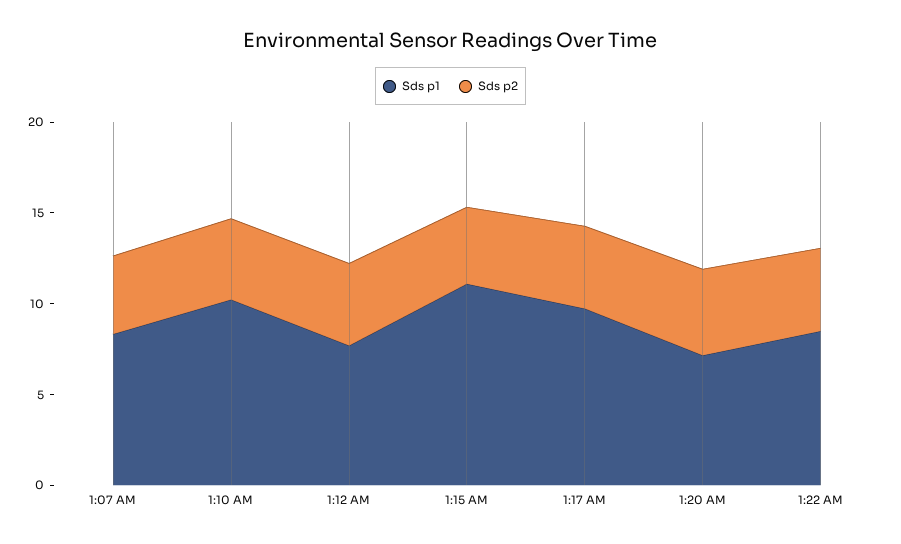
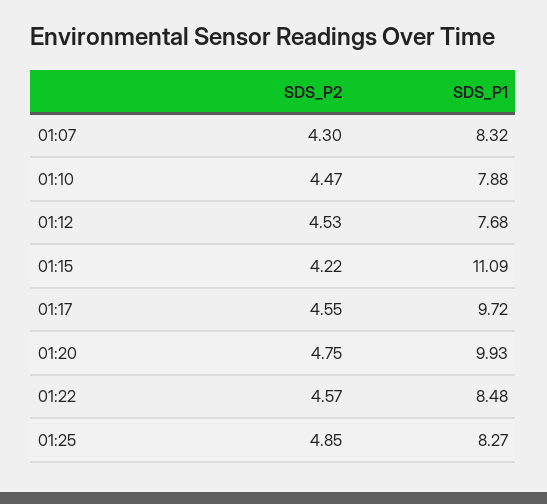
Sds p1, 1:10 AM: 10 -> 7.88
Sds p1, 1:20 AM: 7 -> 9.93
Sds p2, 01:25: none -> 4.85
Sds p1, 01:25: none -> 8.27

